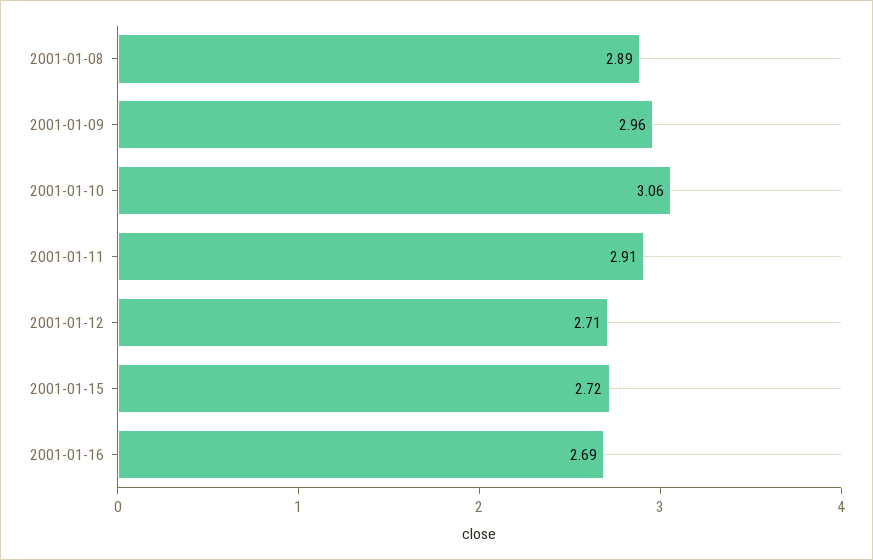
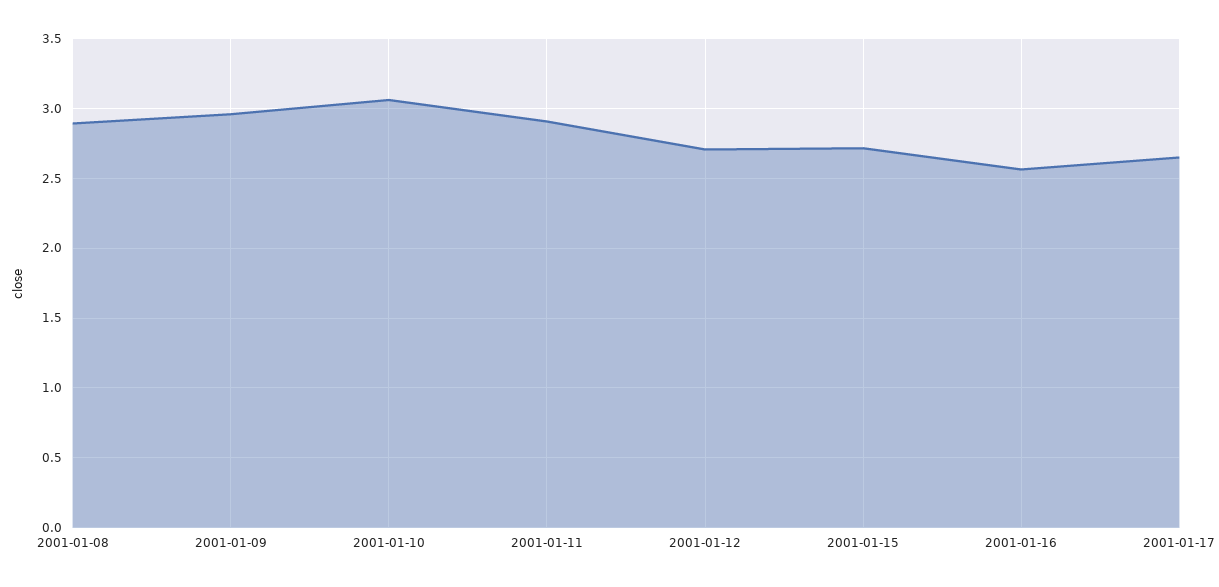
2001-01-16: 2.69 -> 2.55
2001-01-17: none -> 2.65

